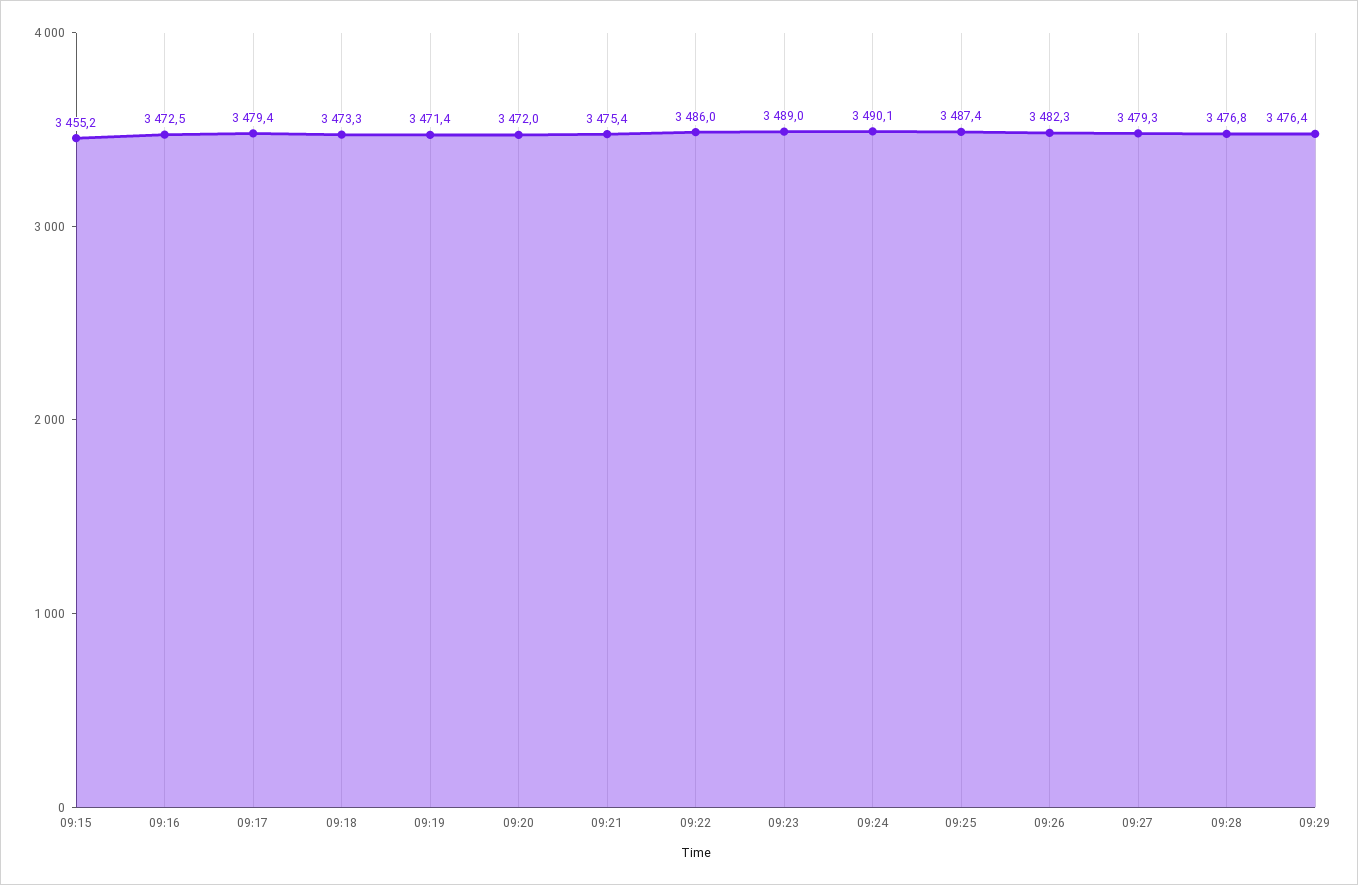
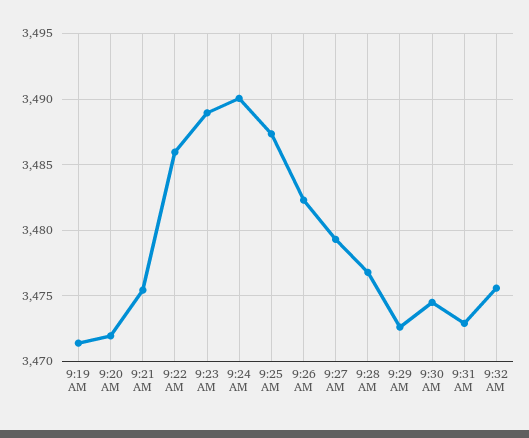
09:15: 3455.2 -> none
09:16: 3472.5 -> none
09:17: 3479.4 -> none
09:18: 3473.3 -> none
09:29: 3476.4 -> 3472.5
9:30 AM: none -> 3474.5
9:31 AM: none -> 3473
9:32 AM: none -> 3475.5

